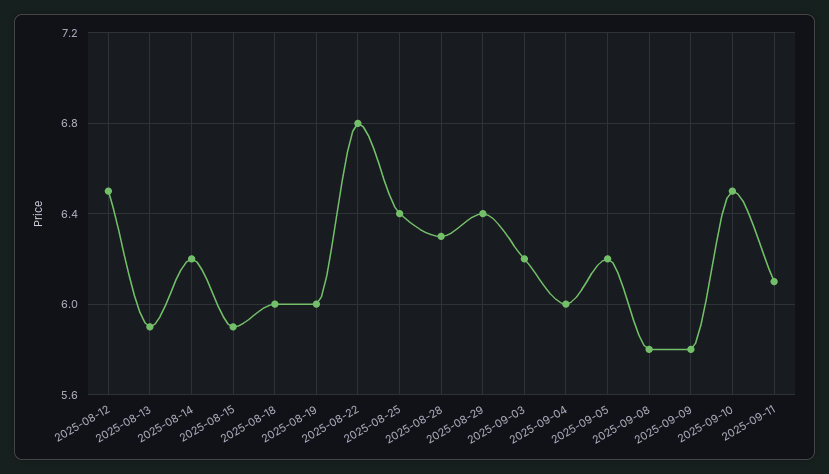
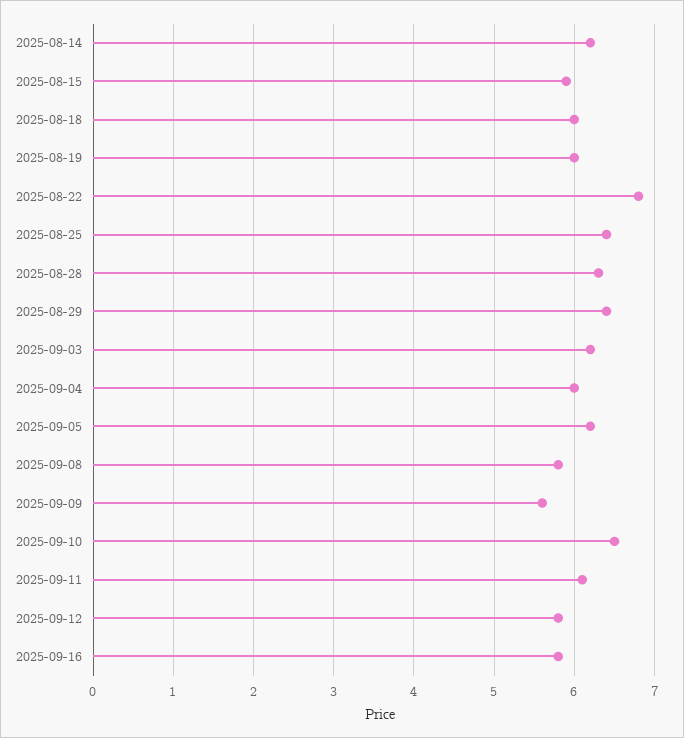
2025-08-12: 6.5 -> none
2025-08-13: 5.9 -> none
2025-09-09: 5.8 -> 5.6
2025-09-12: none -> 5.8
2025-09-16: none -> 5.8

